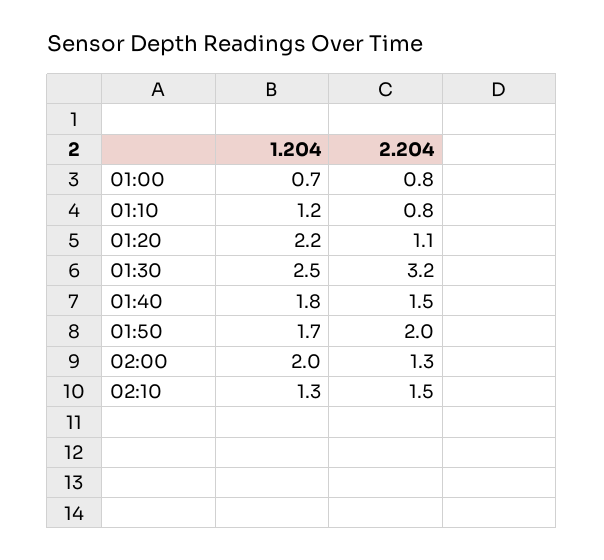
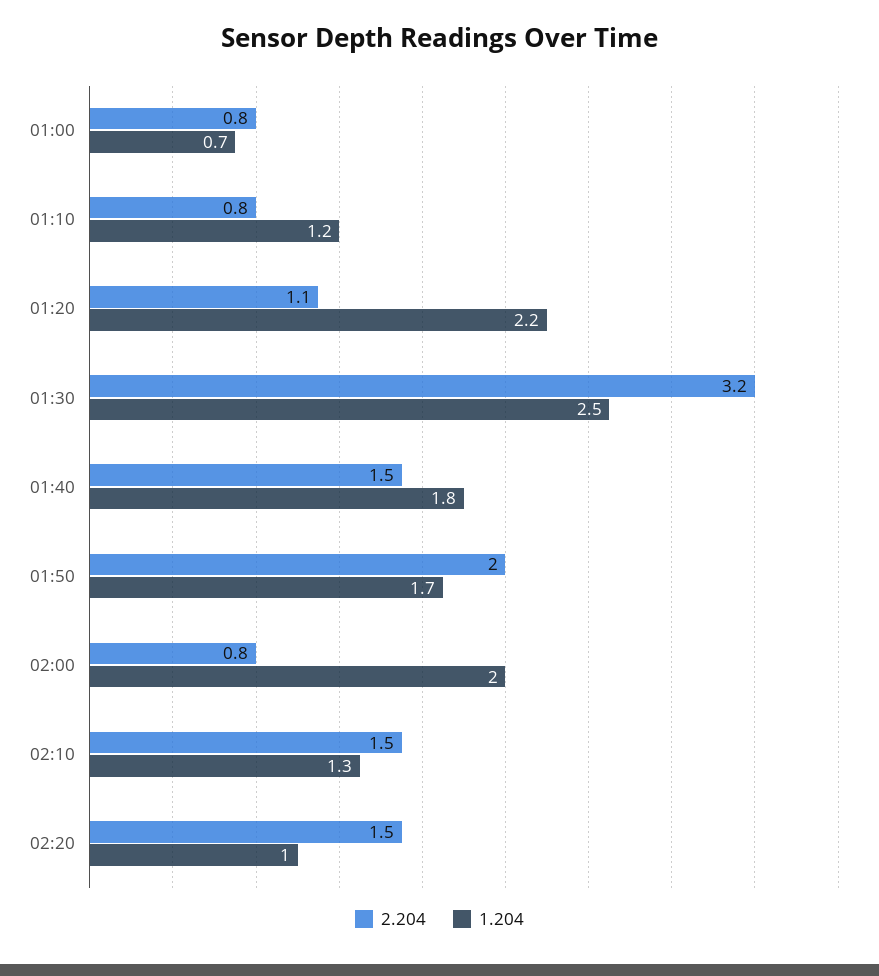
2.204, 02:00: 1.3 -> 0.8
2.204, 02:20: none -> 1.5
1.204, 02:20: none -> 1

